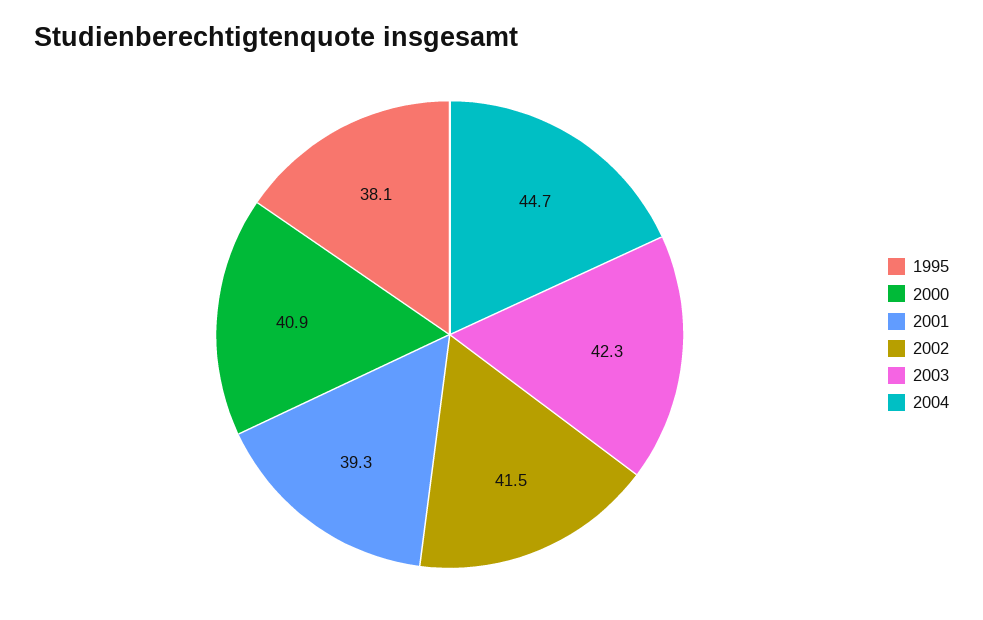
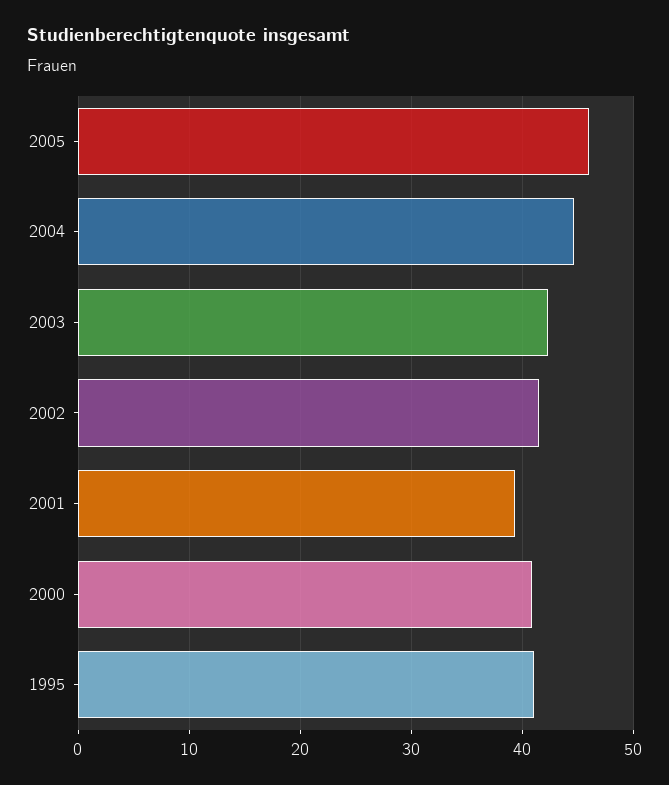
1995: 38.1 -> 41
2005: none -> 46

